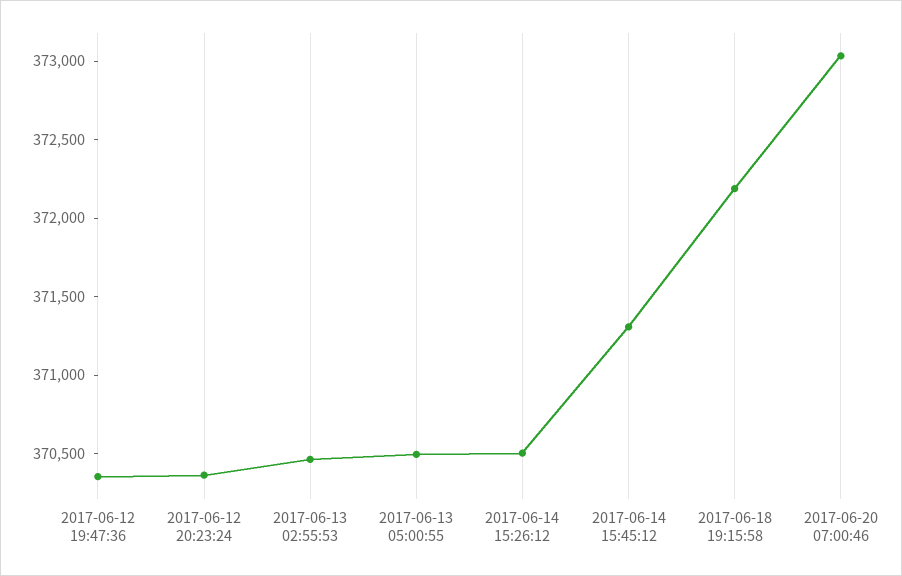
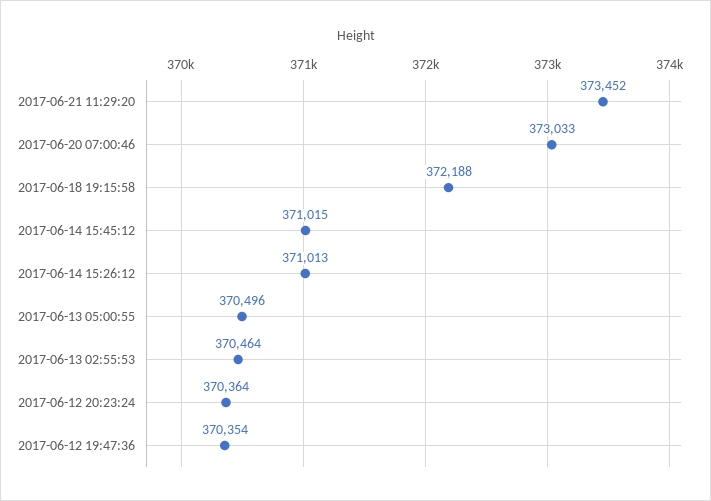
2017-06-14 15:26:12: 370500 -> 371013
2017-06-14 15:45:12: 371300 -> 371015
2017-06-21 11:29:20: none -> 373452

